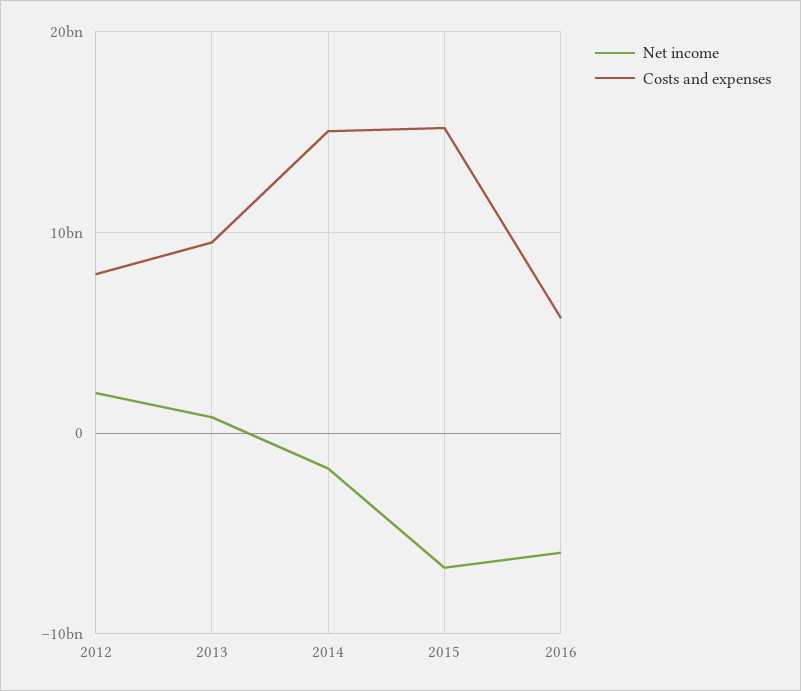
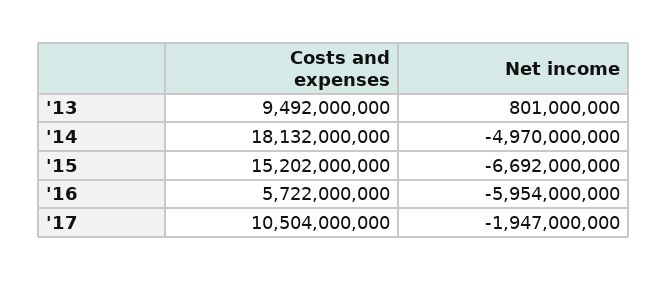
Net income, 2012: 2000000000 -> none
Costs and expenses, 2012: 8000000000 -> none
Net income, 2014: -2000000000 -> -4970000000
Costs and expenses, 2014: 15000000000 -> 18132000000
Costs and expenses, '17: none -> 10504000000
Net income, '17: none -> -1947000000

